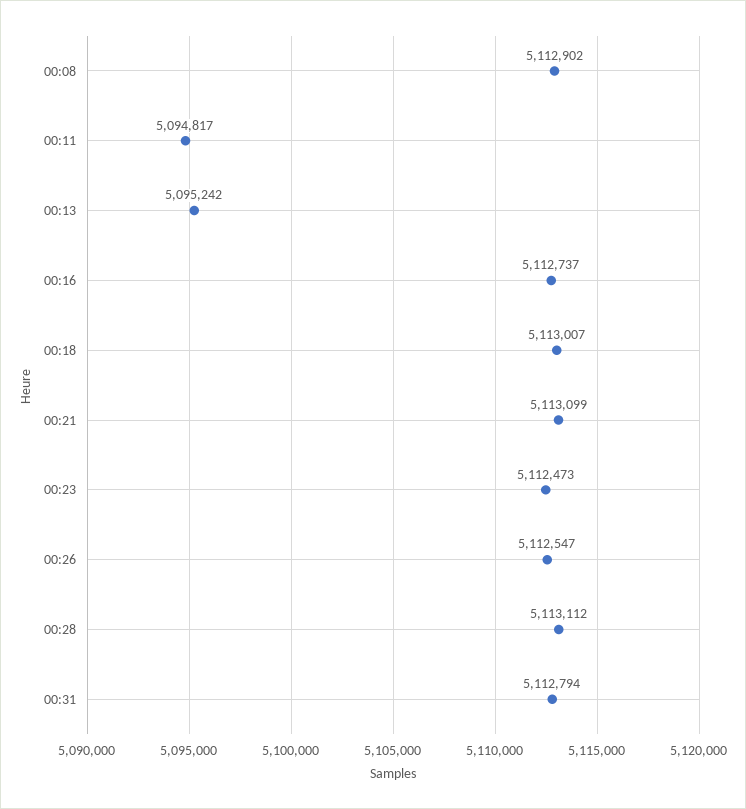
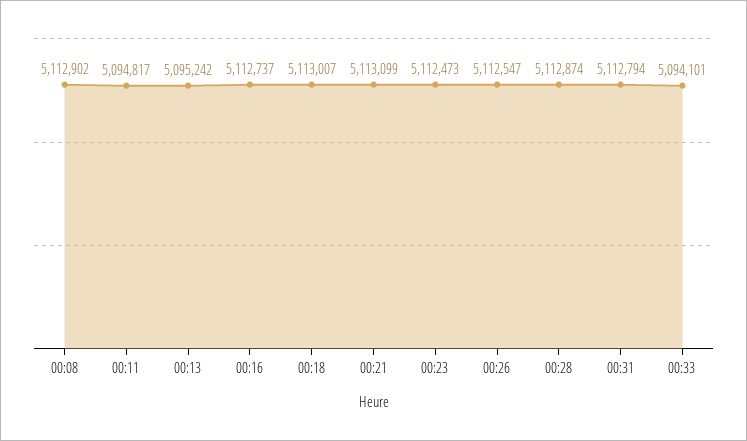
00:28: 5113112 -> 5112874
00:33: none -> 5094101

